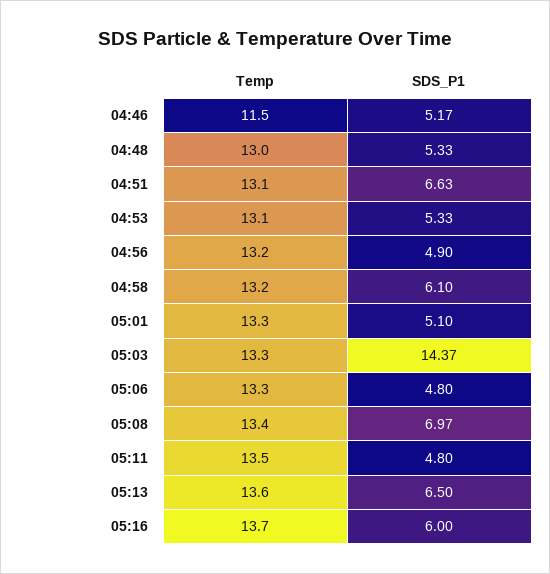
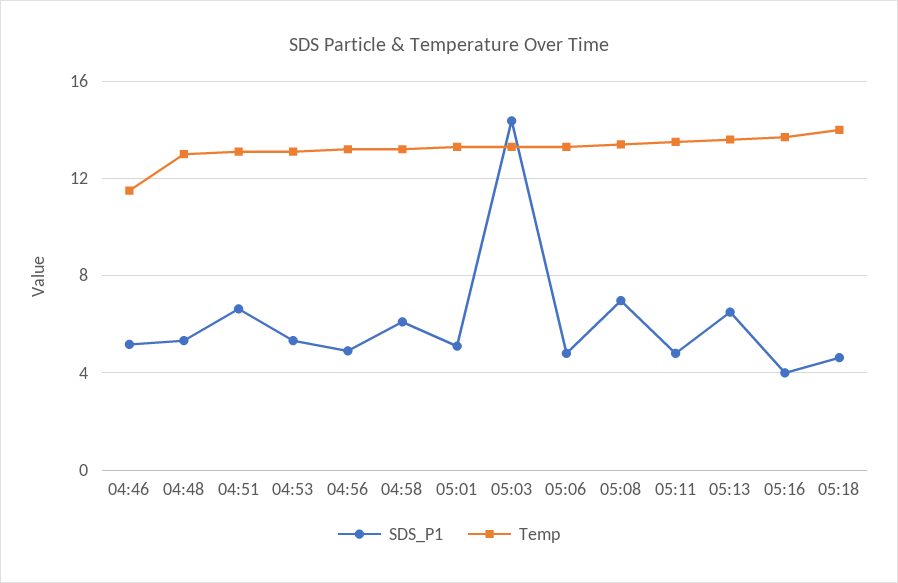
SDS_P1, 05:16: 6 -> 4
SDS_P1, 05:18: none -> 4.5
Temp, 05:18: none -> 14

